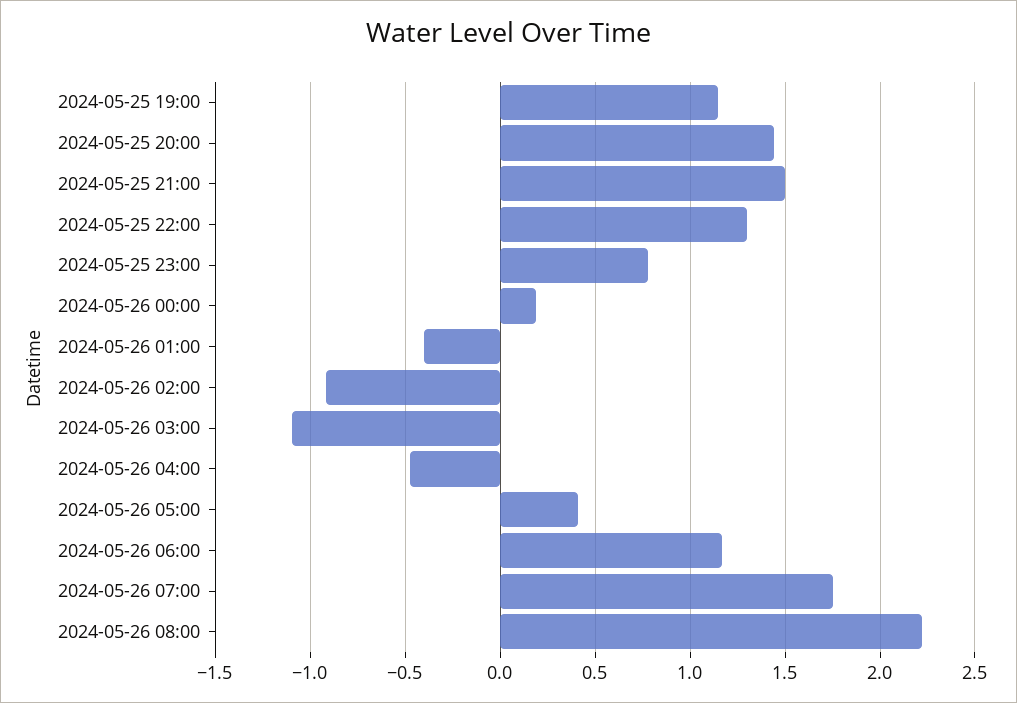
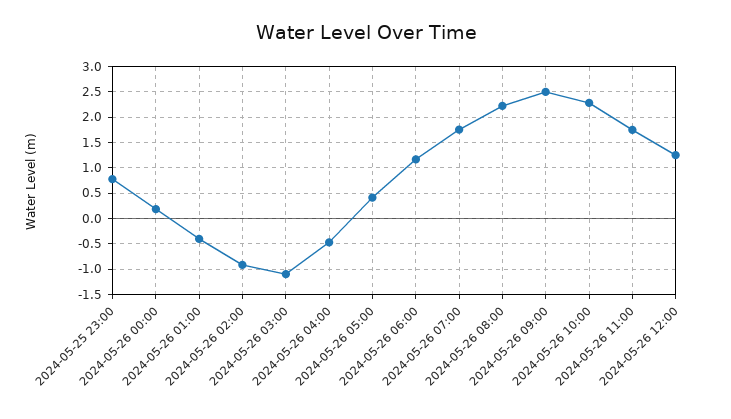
2024-05-25 19:00: 1.15 -> none
2024-05-25 20:00: 1.45 -> none
2024-05-25 21:00: 1.5 -> none
2024-05-25 22:00: 1.3 -> none
2024-05-26 09:00: none -> 2.5
2024-05-26 10:00: none -> 2.25
2024-05-26 11:00: none -> 1.75
2024-05-26 12:00: none -> 1.25

